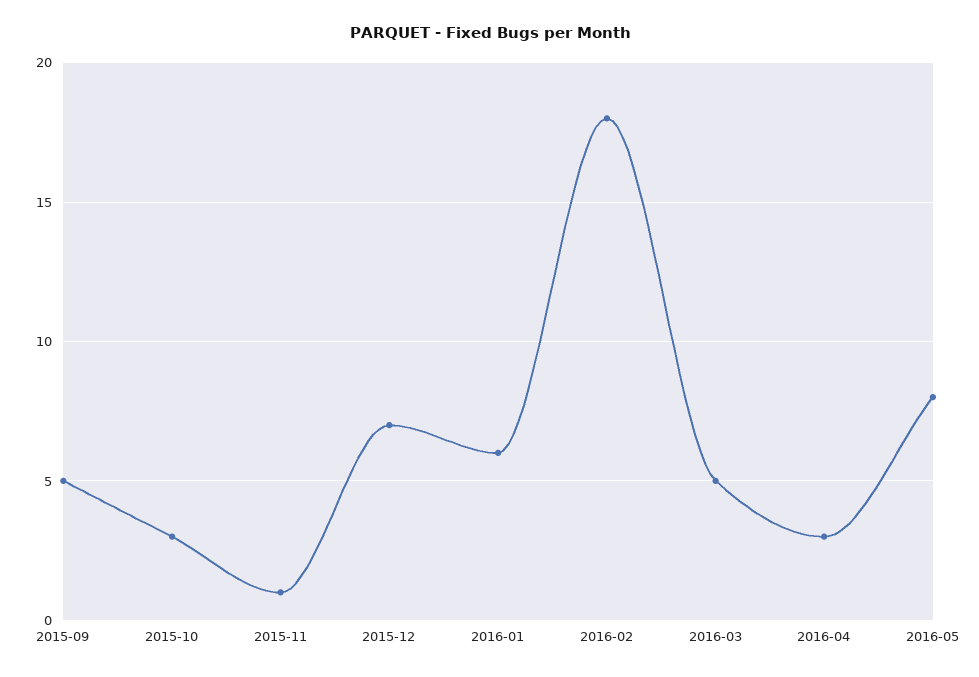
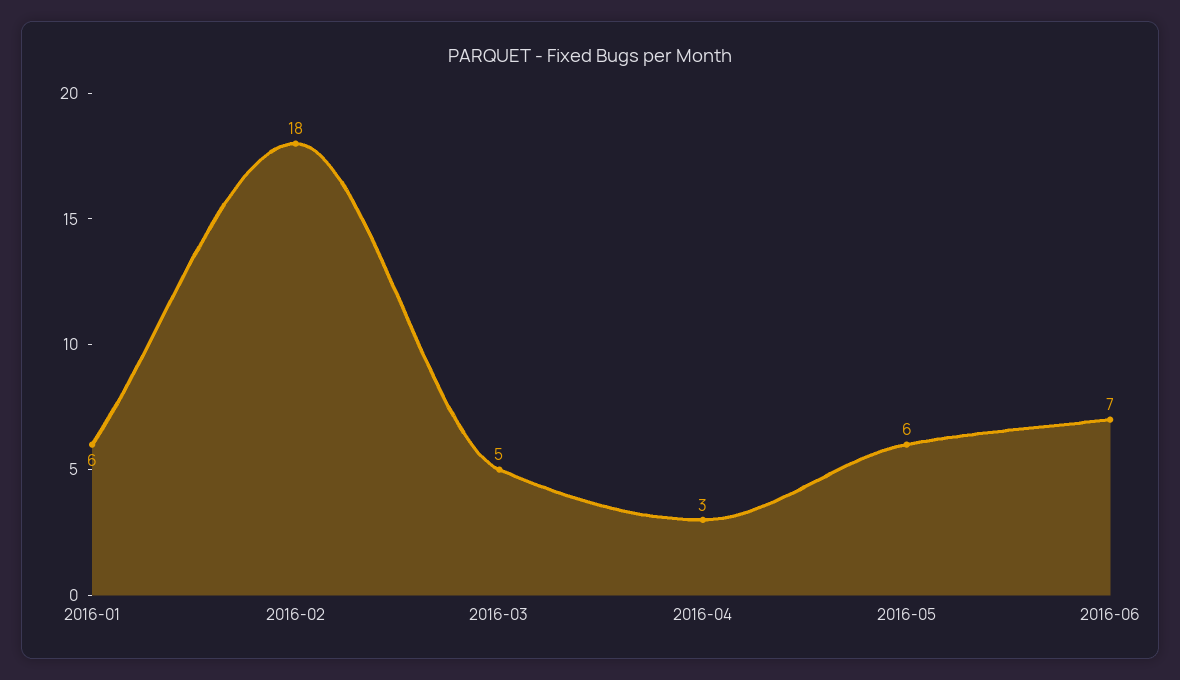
2015-09: 5 -> none
2015-10: 3 -> none
2015-11: 1 -> none
2015-12: 7 -> none
2016-05: 8 -> 6
2016-06: none -> 7

